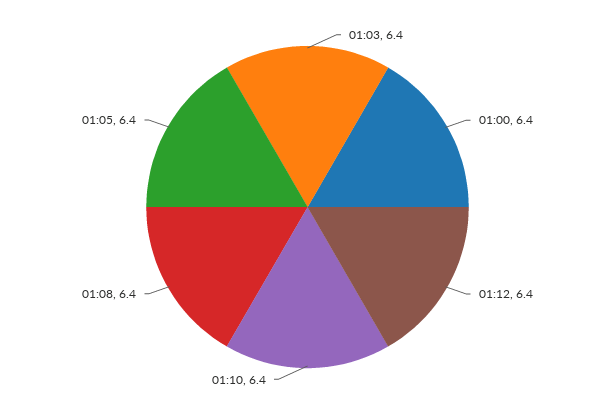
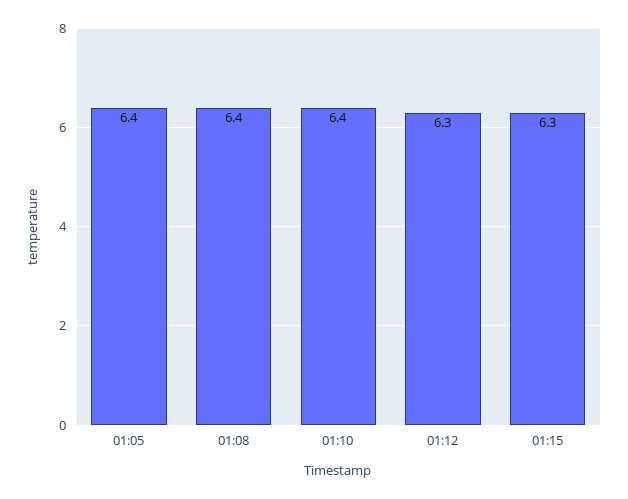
01:03: 6.4 -> none
01:00: 6.4 -> none
01:12: 6.4 -> 6.3
01:15: none -> 6.3

